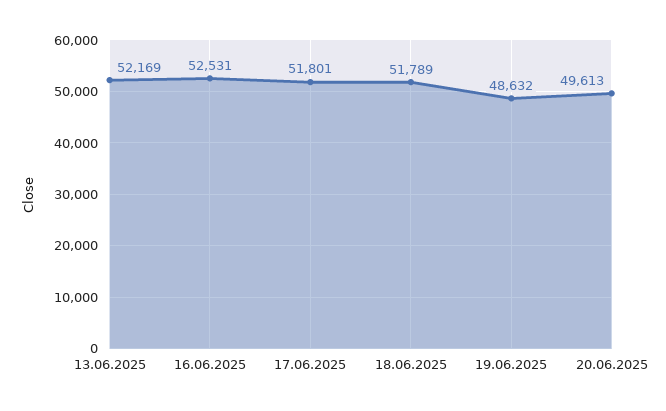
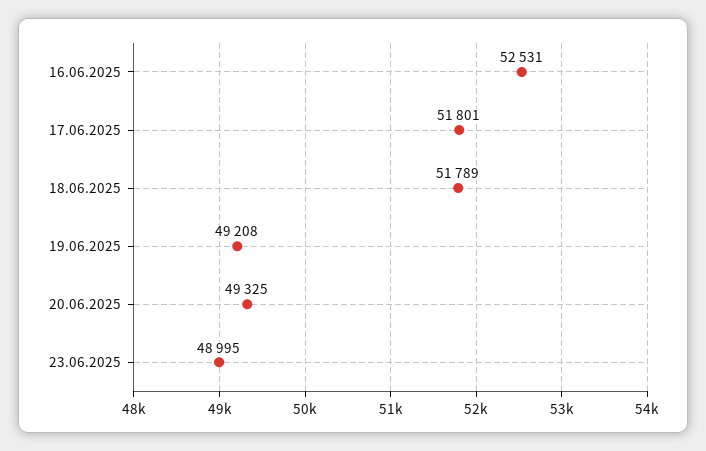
13.06.2025: 52169 -> none
19.06.2025: 48632 -> 49208
20.06.2025: 49613 -> 49325
23.06.2025: none -> 48995

